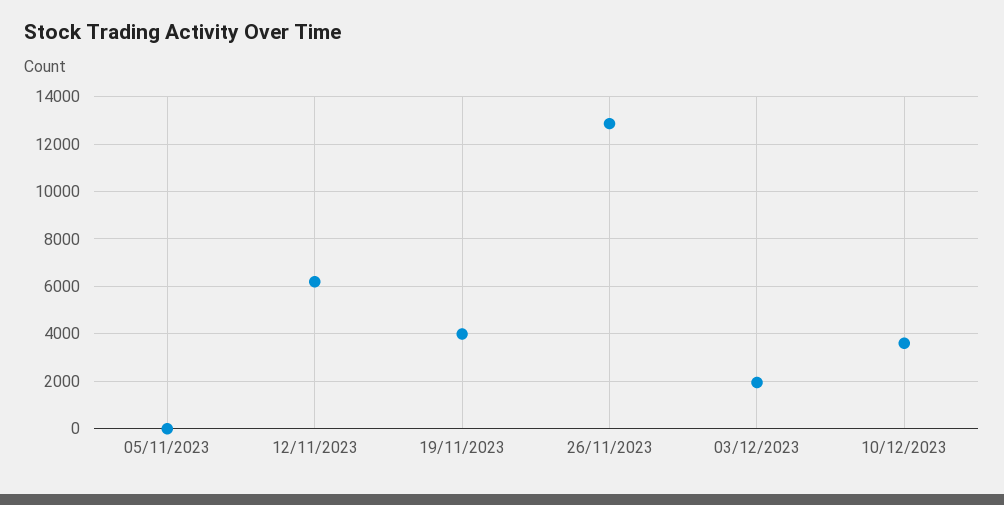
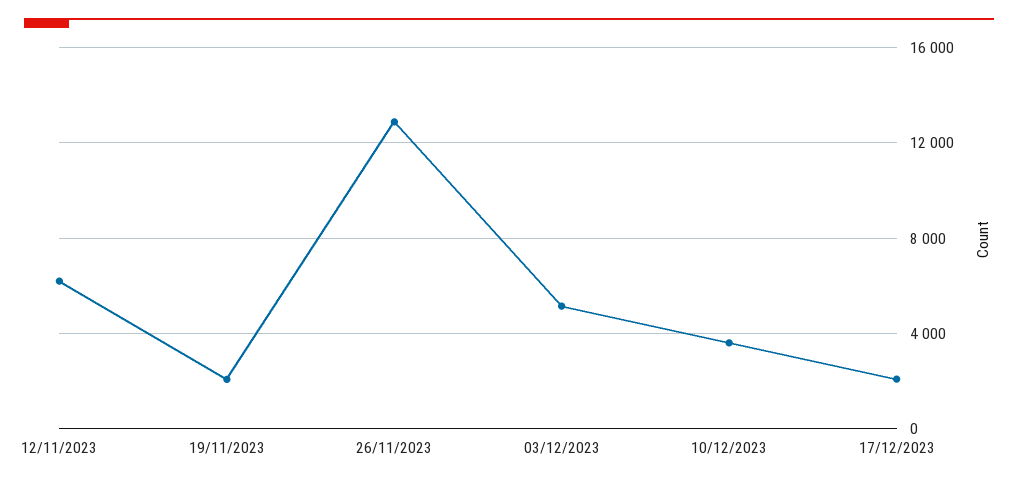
05/11/2023: 0 -> none
19/11/2023: 4000 -> 2000
03/12/2023: 2000 -> 5000
17/12/2023: none -> 2000

